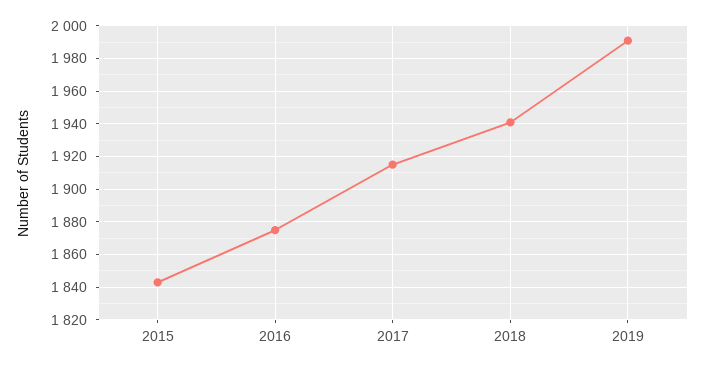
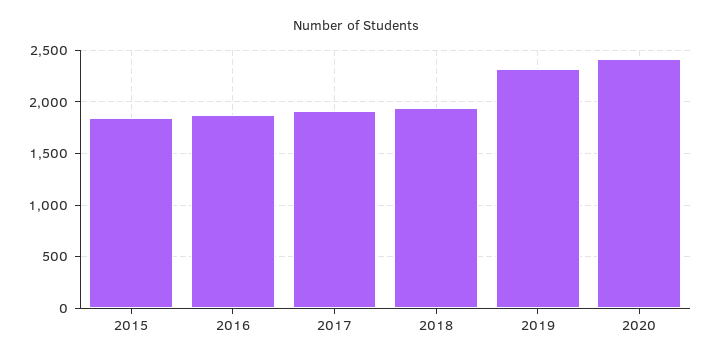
2019: 1990 -> 2300
2020: none -> 2400

